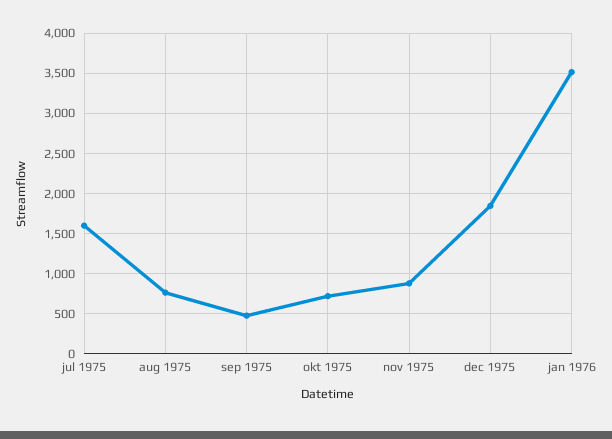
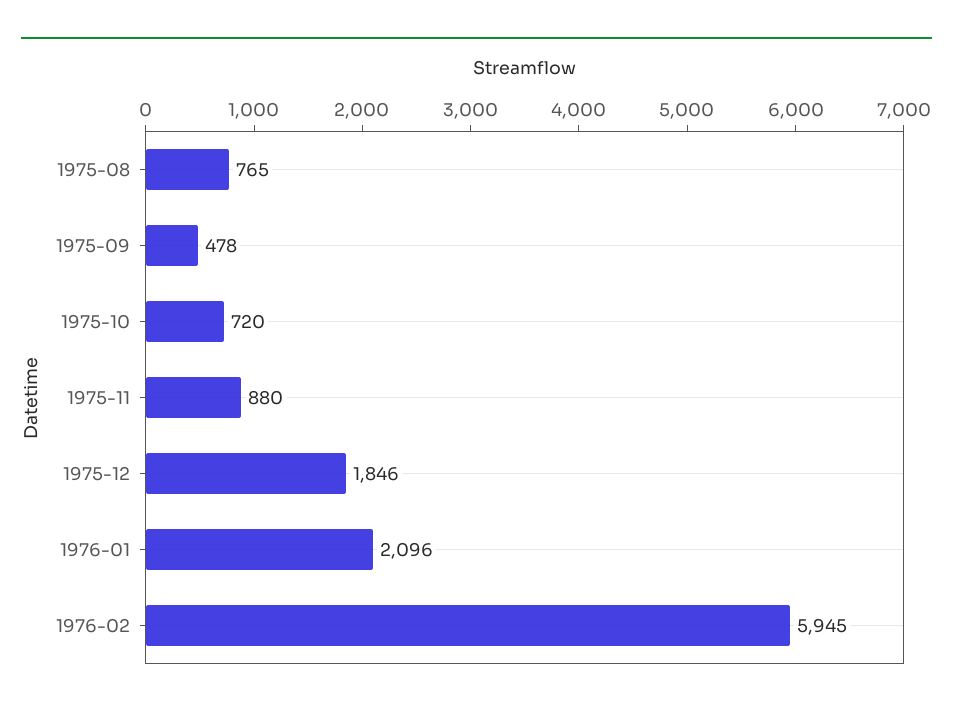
jul 1975: 1600 -> none
jan 1976: 3500 -> 2096
1976-02: none -> 5945

